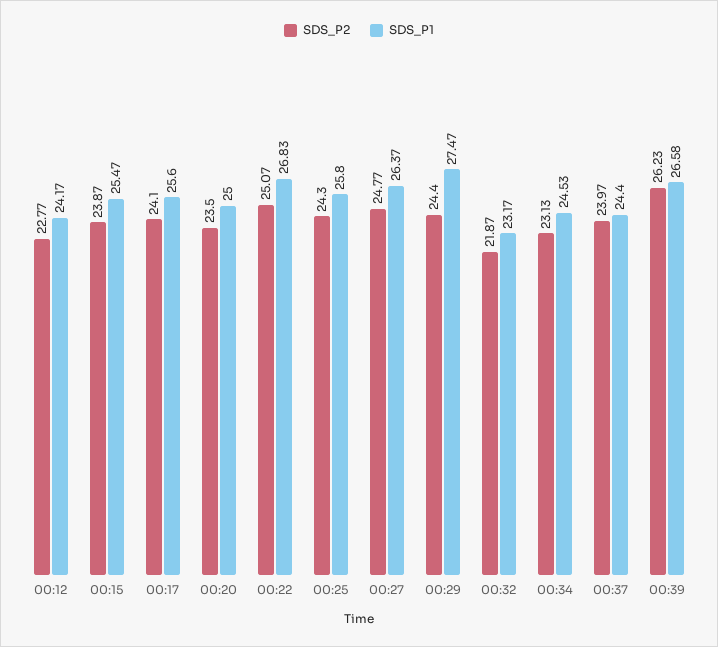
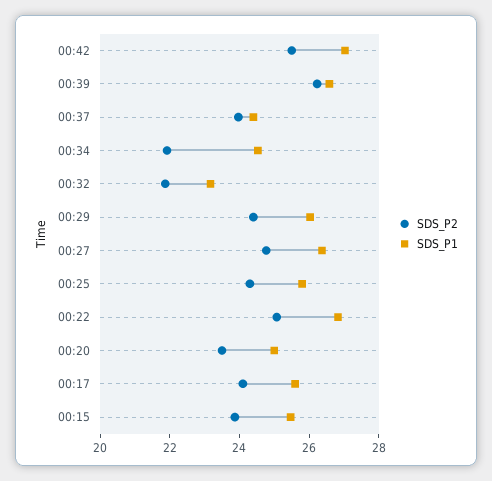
SDS_P2, 00:12: 22.77 -> none
SDS_P1, 00:12: 24.17 -> none
SDS_P1, 00:29: 27.47 -> 26
SDS_P2, 00:34: 23.13 -> 22
SDS_P2, 00:42: none -> 25.5
SDS_P1, 00:42: none -> 27

